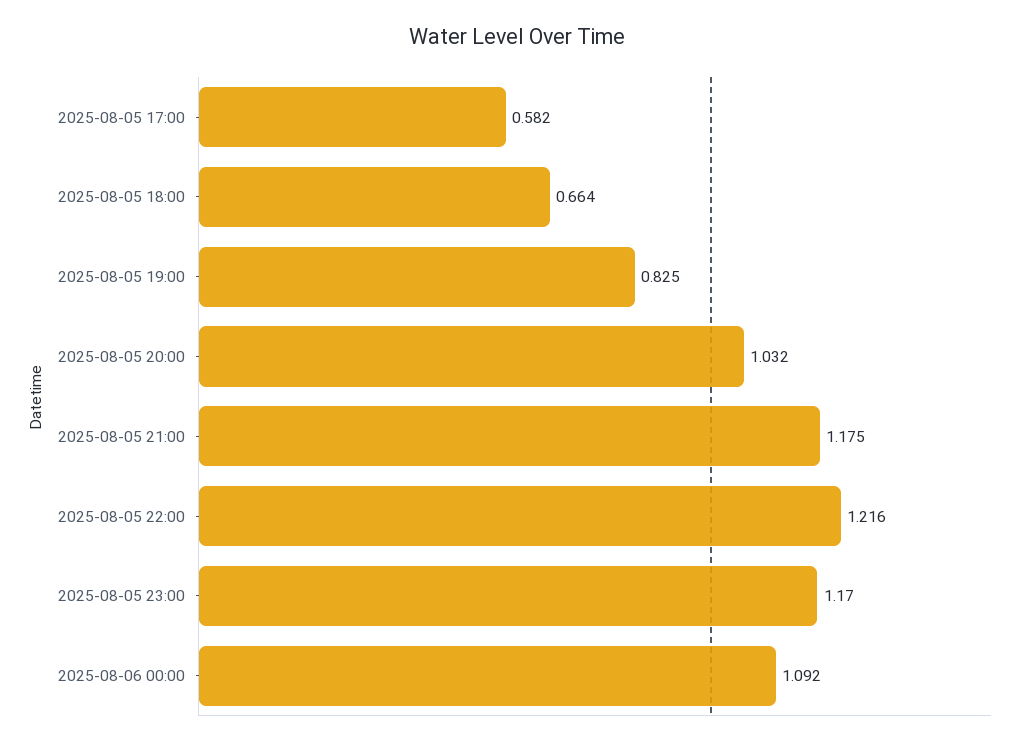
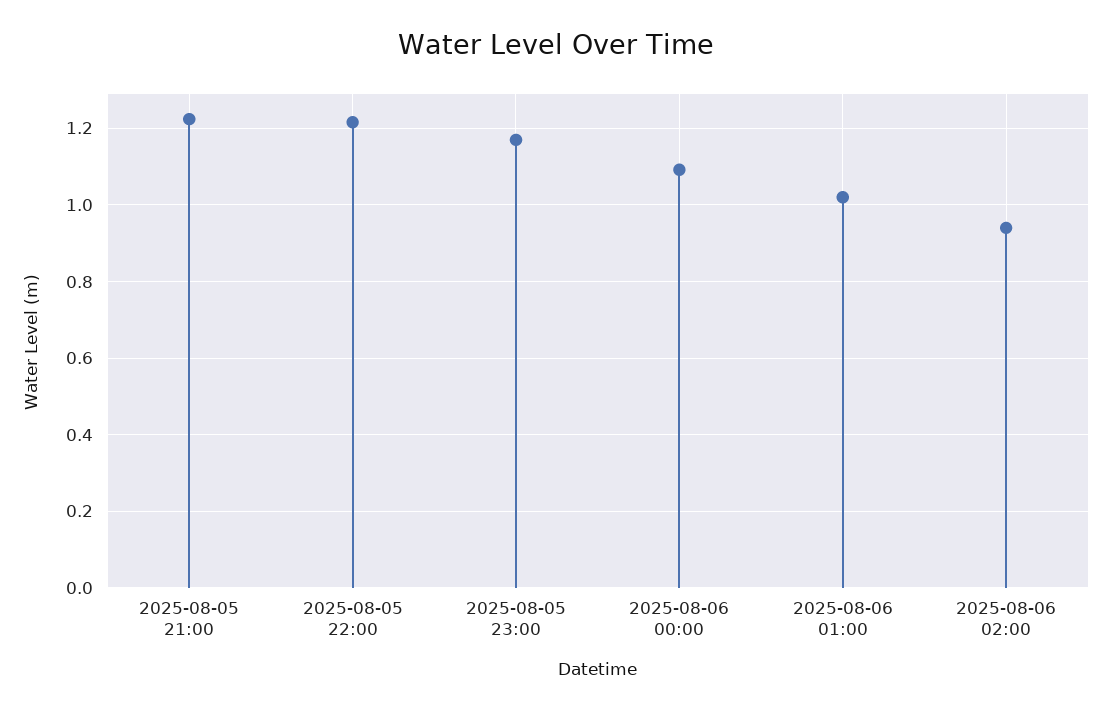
2025-08-05 17:00: 0.582 -> none
2025-08-05 18:00: 0.664 -> none
2025-08-05 19:00: 0.825 -> none
2025-08-05 20:00: 1.032 -> none
2025-08-05 21:00: 1.175 -> 1.22
2025-08-06 01:00: none -> 1.02
2025-08-06 02:00: none -> 0.94

